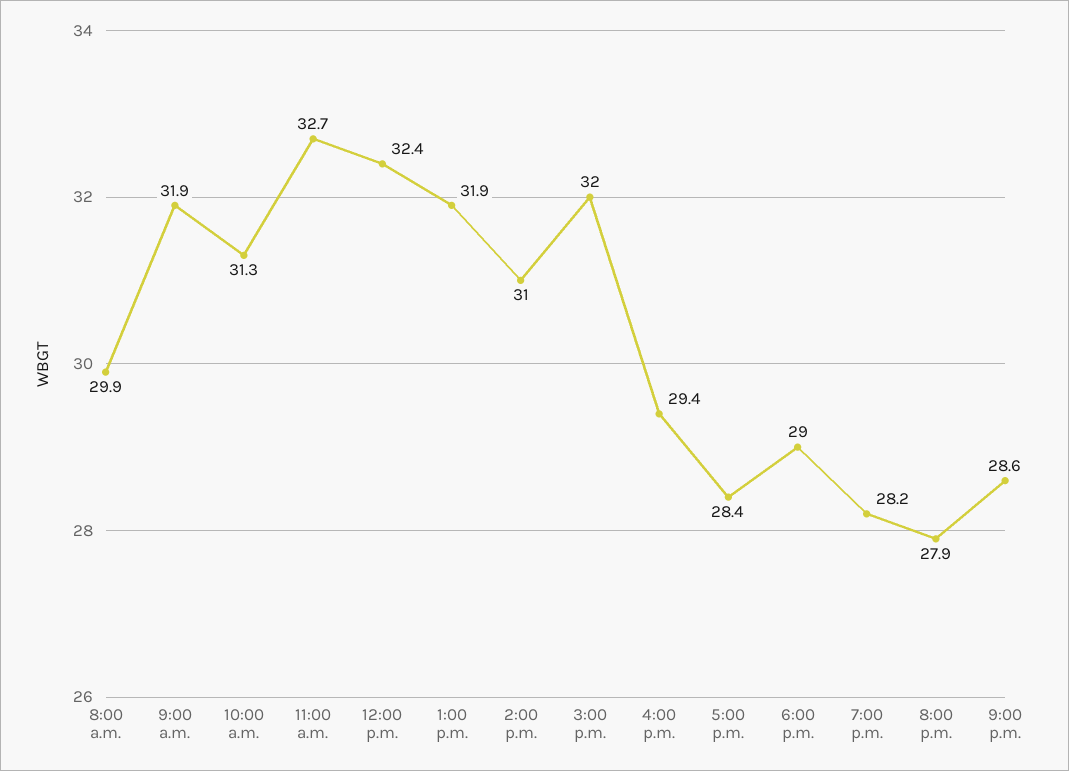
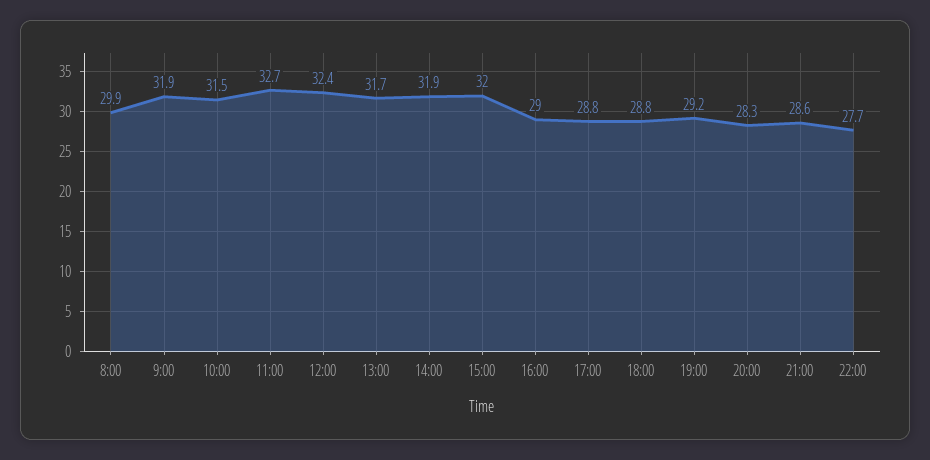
10:00 a.m.: 31.3 -> 31.5
1:00 p.m.: 31.9 -> 31.7
2:00 p.m.: 31 -> 31.9
4:00 p.m.: 29.4 -> 29
5:00 p.m.: 28.4 -> 28.8
6:00 p.m.: 29 -> 28.8
7:00 p.m.: 28.2 -> 29.2
8:00 p.m.: 27.9 -> 28.3
22:00: none -> 27.7

